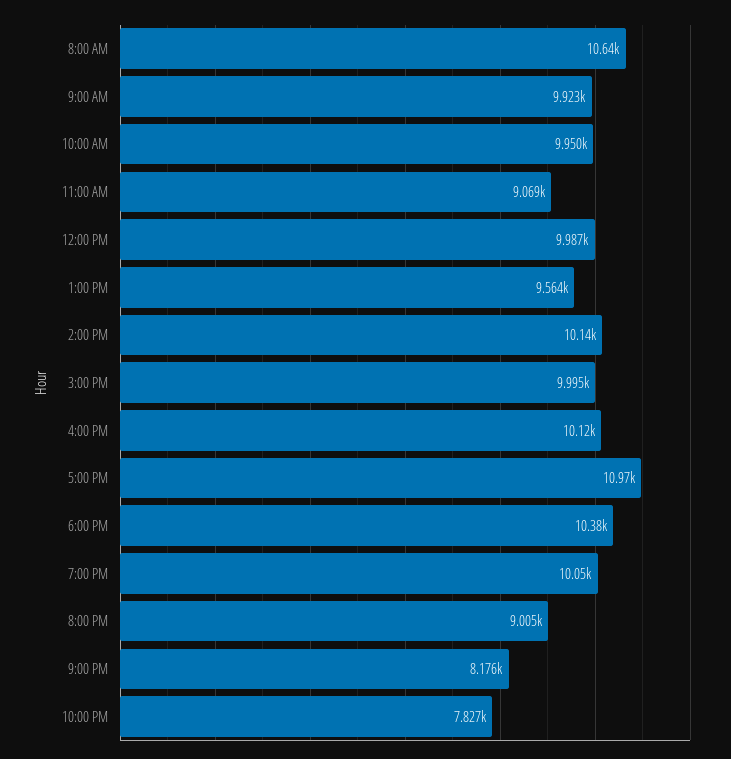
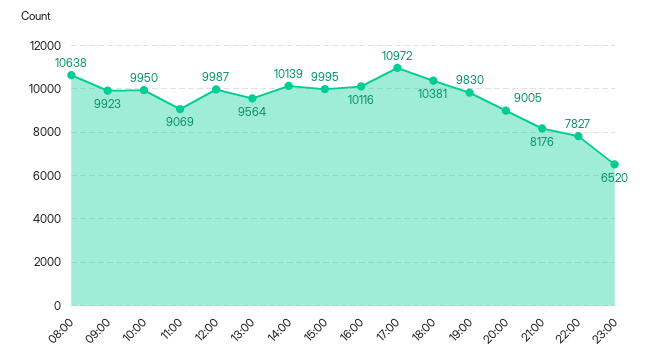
7:00 PM: 10050 -> 9830
23:00: none -> 6520

